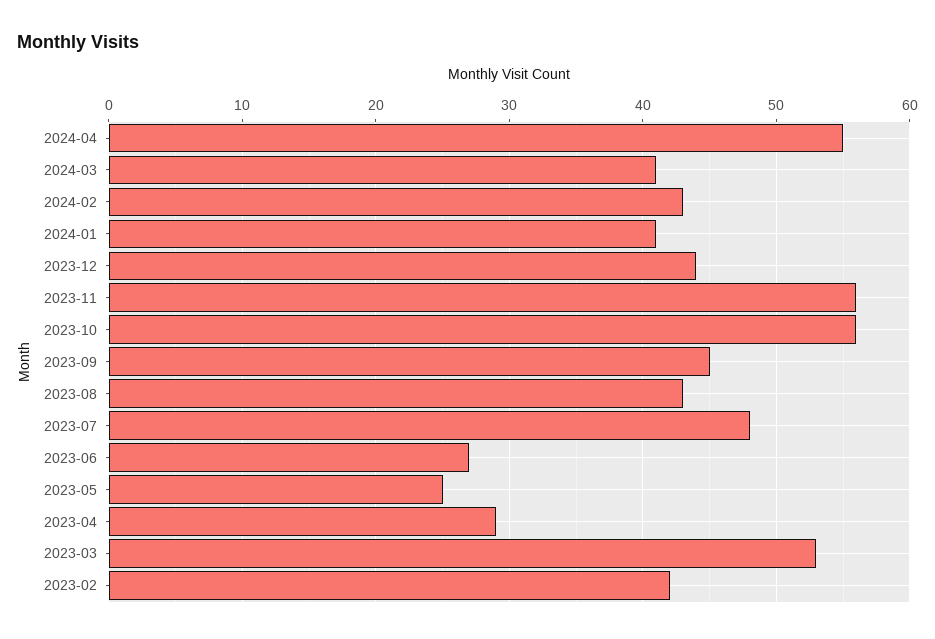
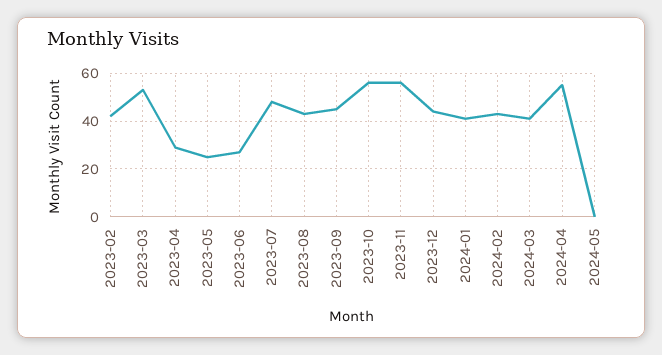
2024-05: none -> 0

